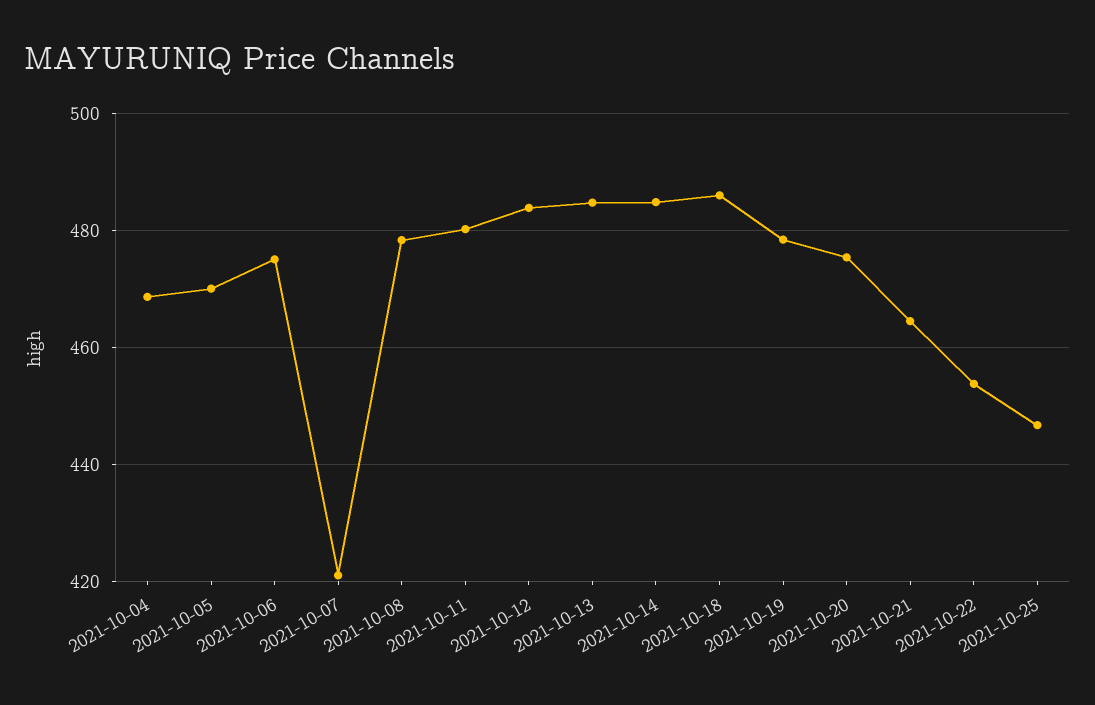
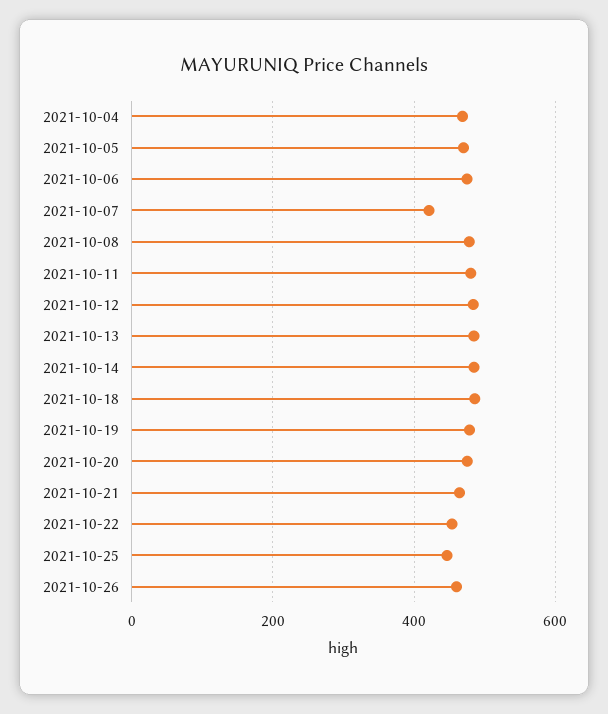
2021-10-26: none -> 460

